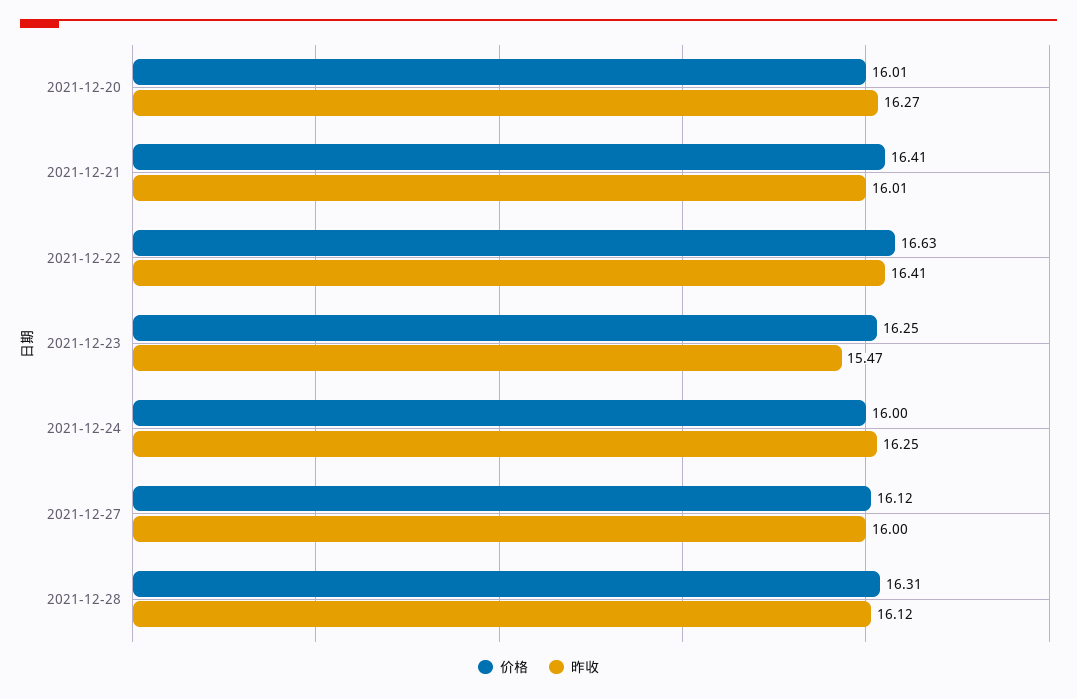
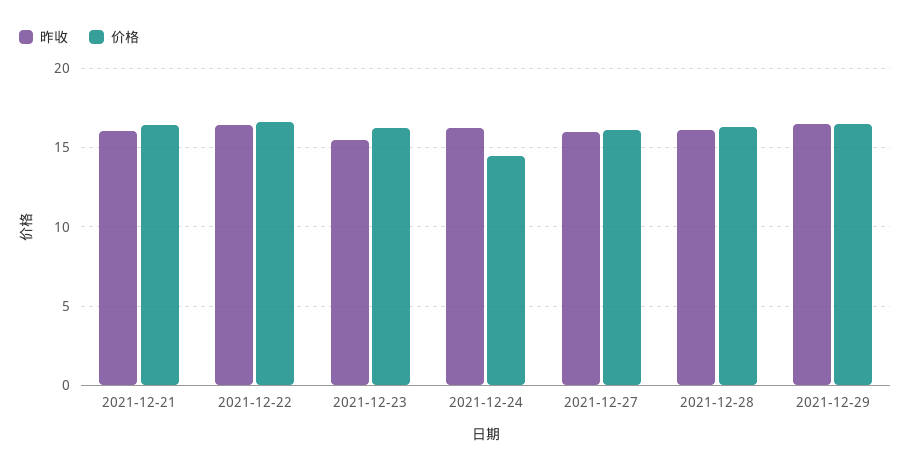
价格, 2021-12-20: 16.01 -> none
昨收, 2021-12-20: 16.27 -> none
价格, 2021-12-24: 16 -> 14.5
昨收, 2021-12-29: none -> 16.5
价格, 2021-12-29: none -> 16.5

